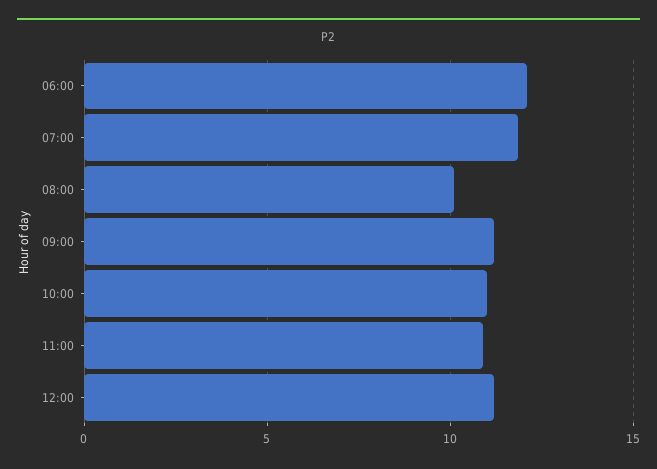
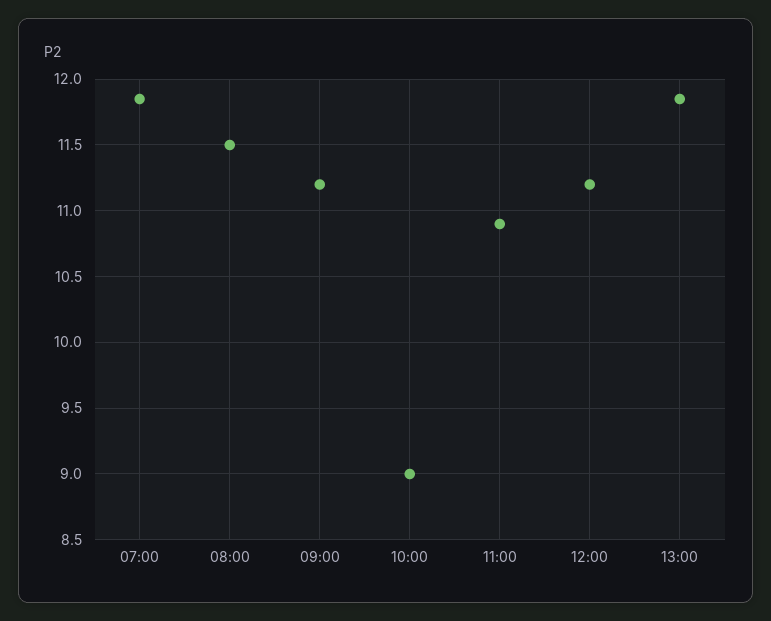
06:00: 12 -> none
08:00: 10 -> 11.5
10:00: 11 -> 9
13:00: none -> 11.85

